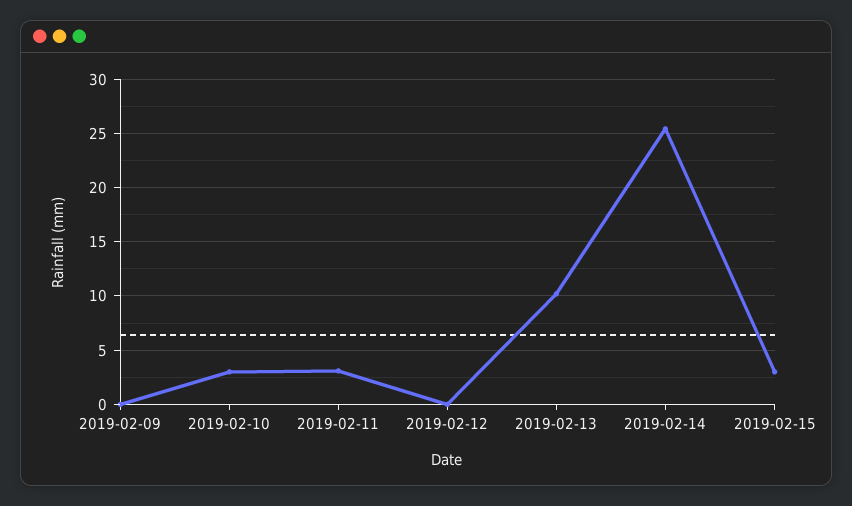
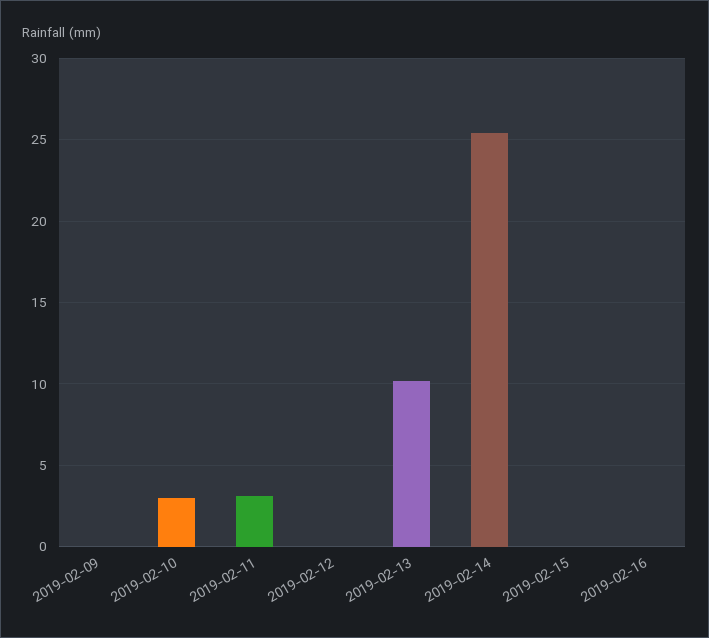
2019-02-15: 3 -> 0
2019-02-16: none -> 0

